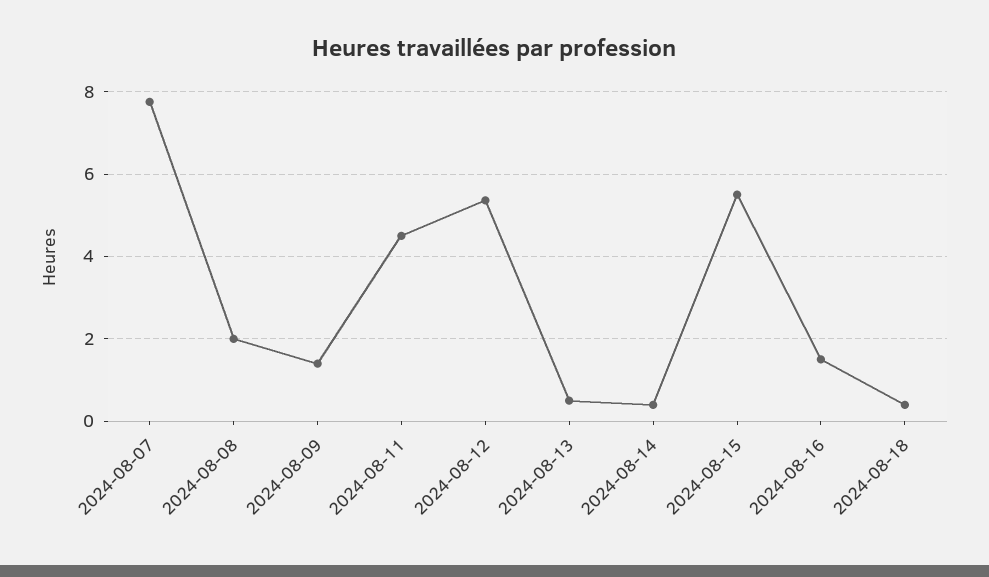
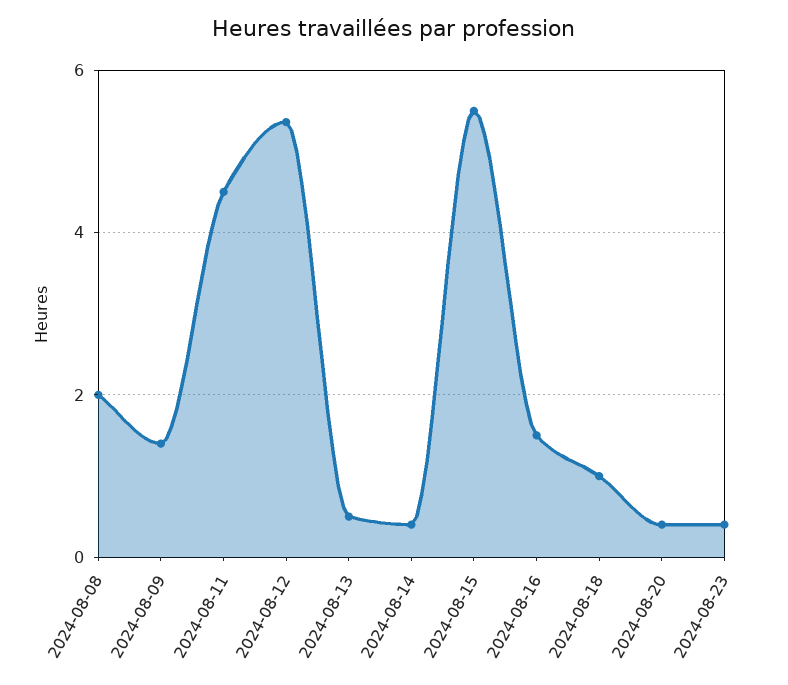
2024-08-07: 7.8 -> none
2024-08-18: 0.4 -> 1
2024-08-20: none -> 0.4
2024-08-23: none -> 0.4

